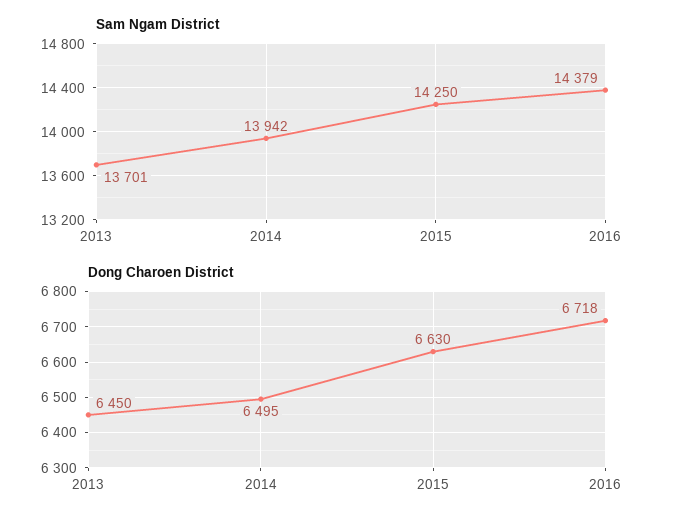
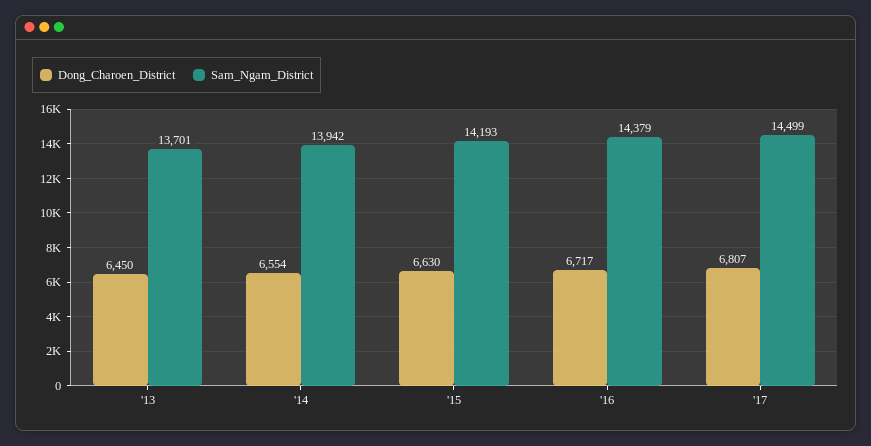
Sam Ngam District, 2015: 14250 -> 14193
Dong Charoen District, 2014: 6495 -> 6554
Dong Charoen District, 2016: 6718 -> 6717
Dong Charoen District, '17: none -> 6807
Sam Ngam District, '17: none -> 14499

